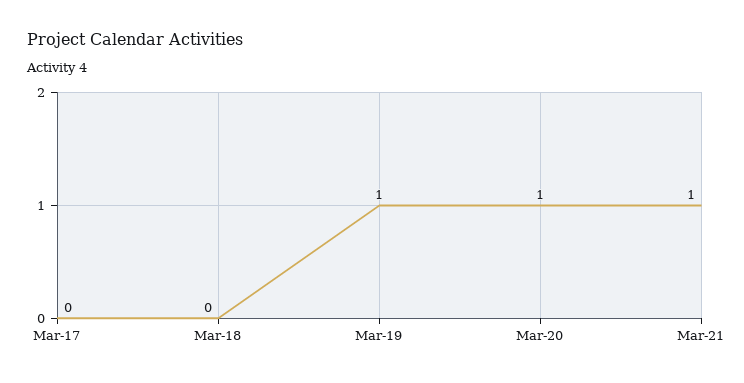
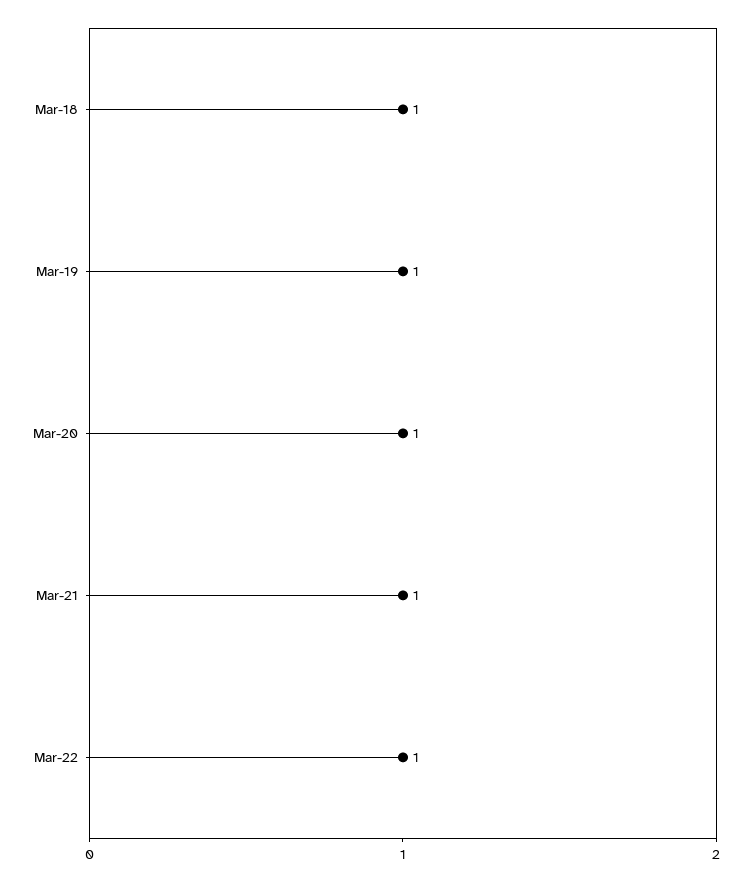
Mar-17: 0 -> none
Mar-18: 0 -> 1
Mar-22: none -> 1

